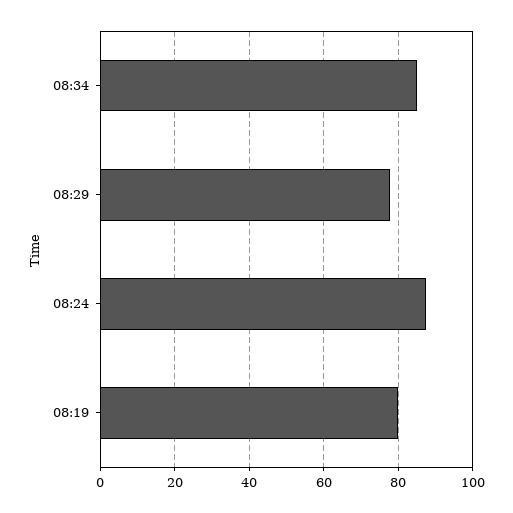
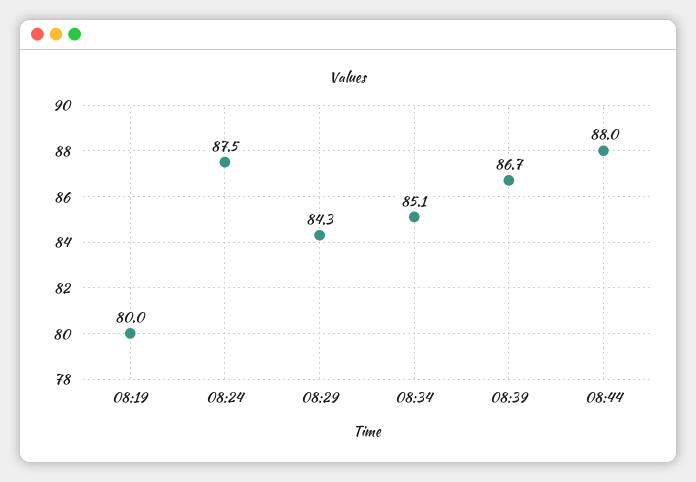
08:29: 78 -> 84.3
08:39: none -> 86.7
08:44: none -> 88

